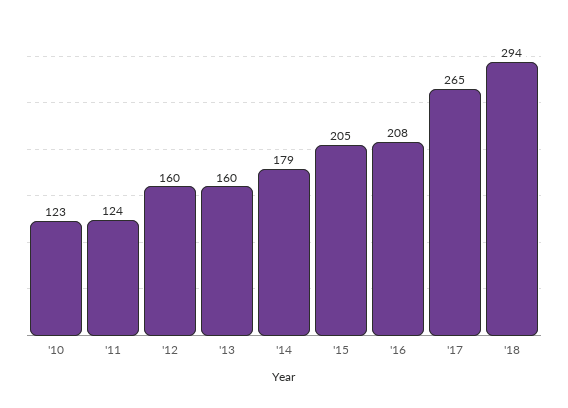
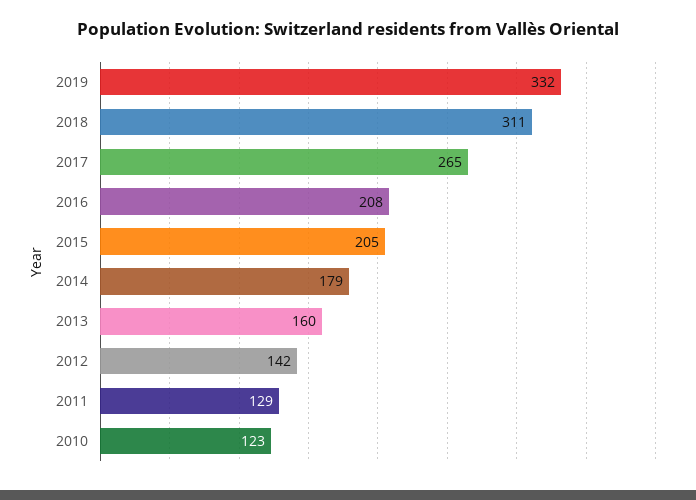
'11: 124 -> 129
'12: 160 -> 142
'18: 294 -> 311
2019: none -> 332

